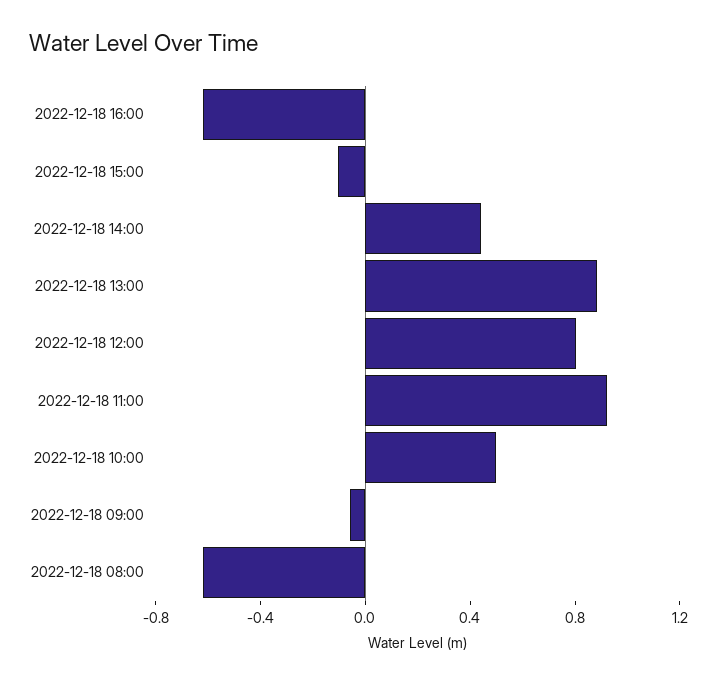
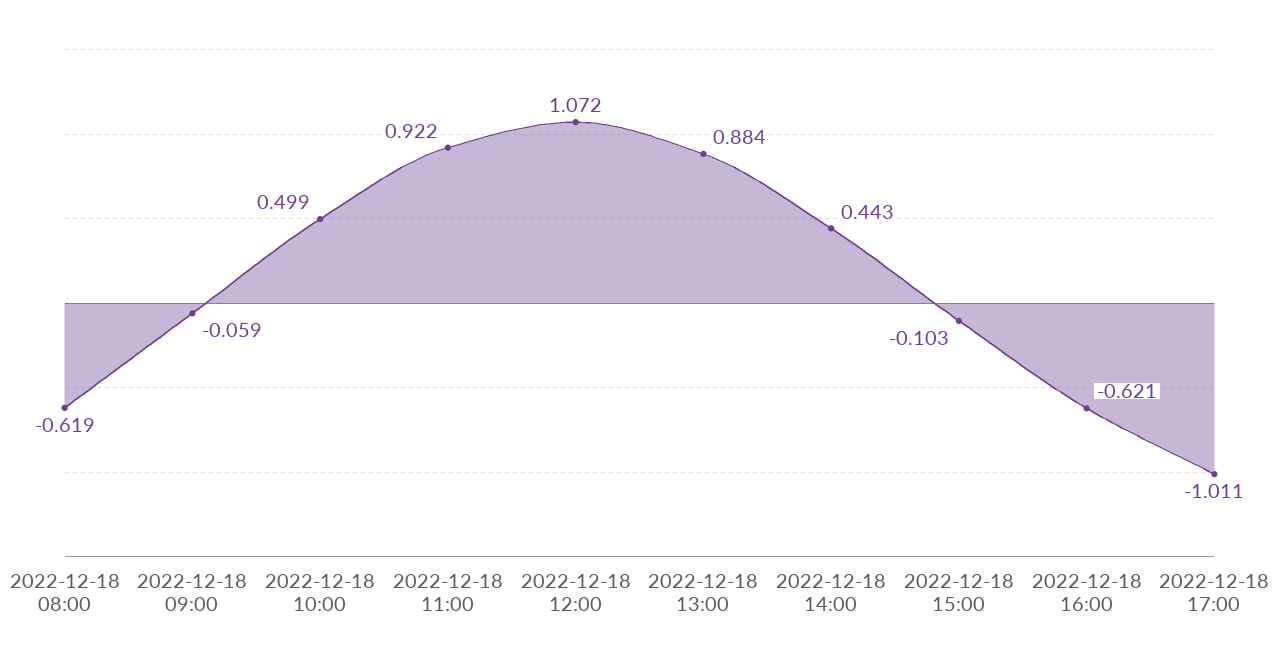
2022-12-18 12:00: 0.8 -> 1.072
2022-12-18 17:00: none -> -1.011

